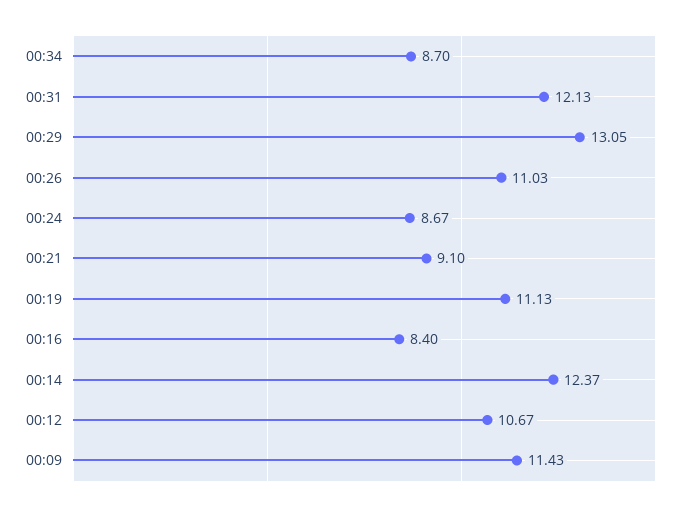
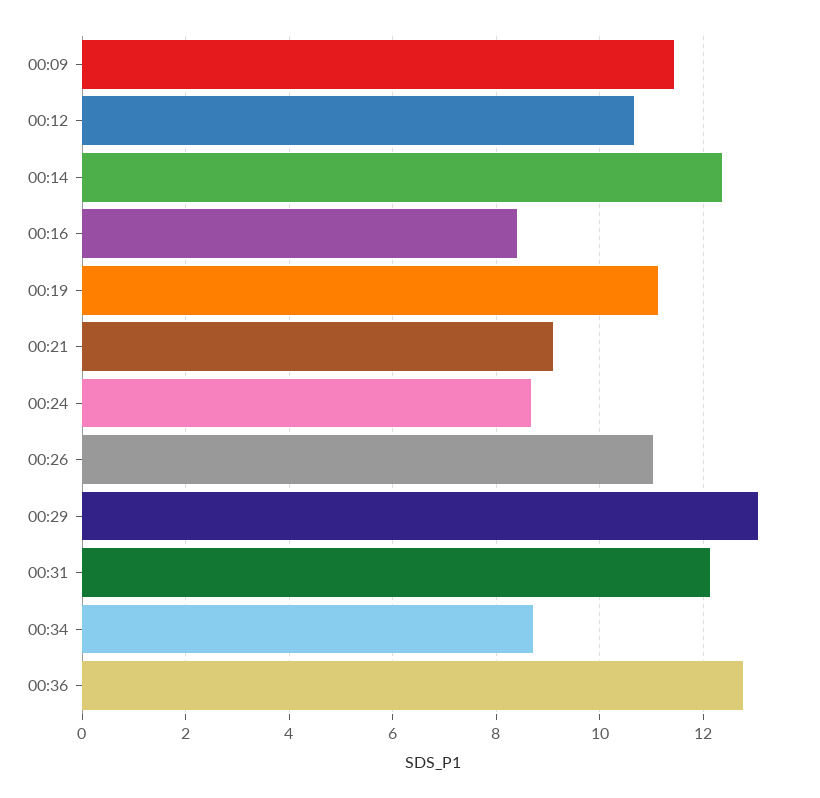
00:36: none -> 12.8

